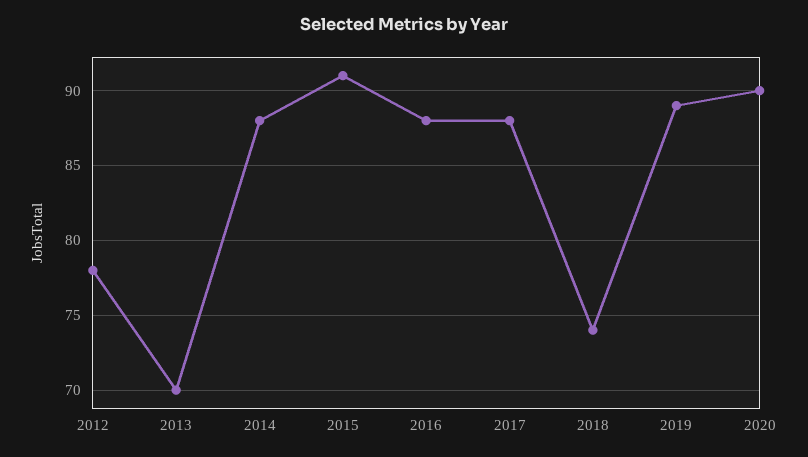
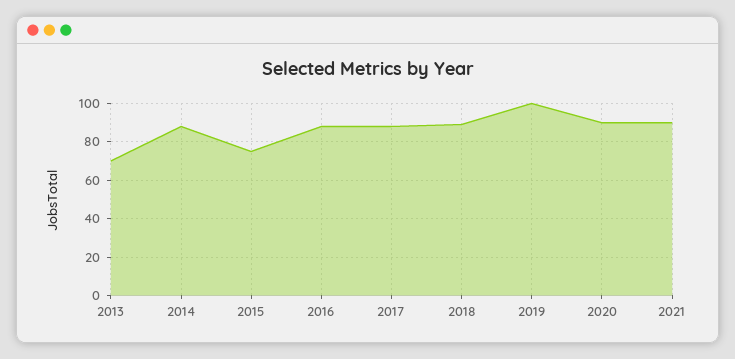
2012: 78 -> none
2015: 91 -> 75
2018: 74 -> 90
2019: 89 -> 100
2021: none -> 90

